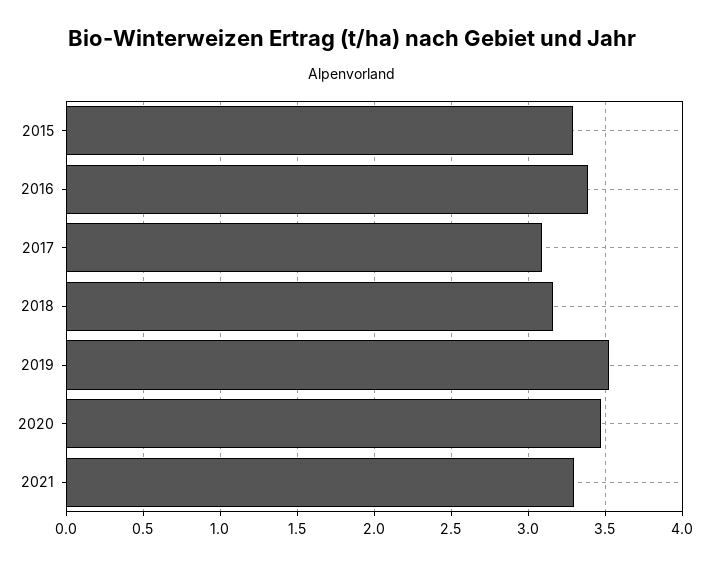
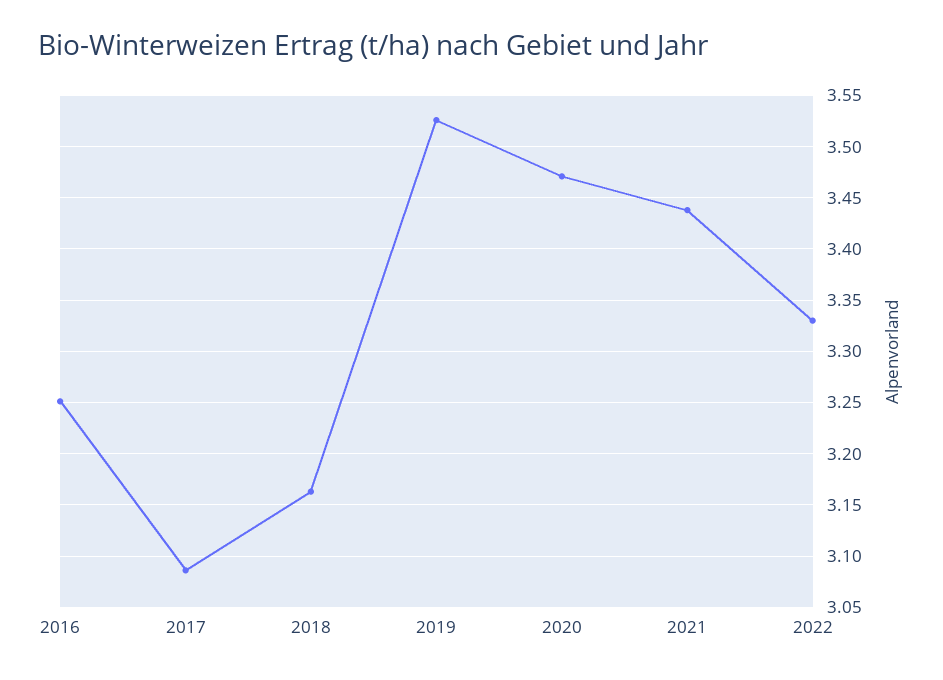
2015: 3.3 -> none
2016: 3.4 -> 3.25
2021: 3.3 -> 3.44
2022: none -> 3.33

